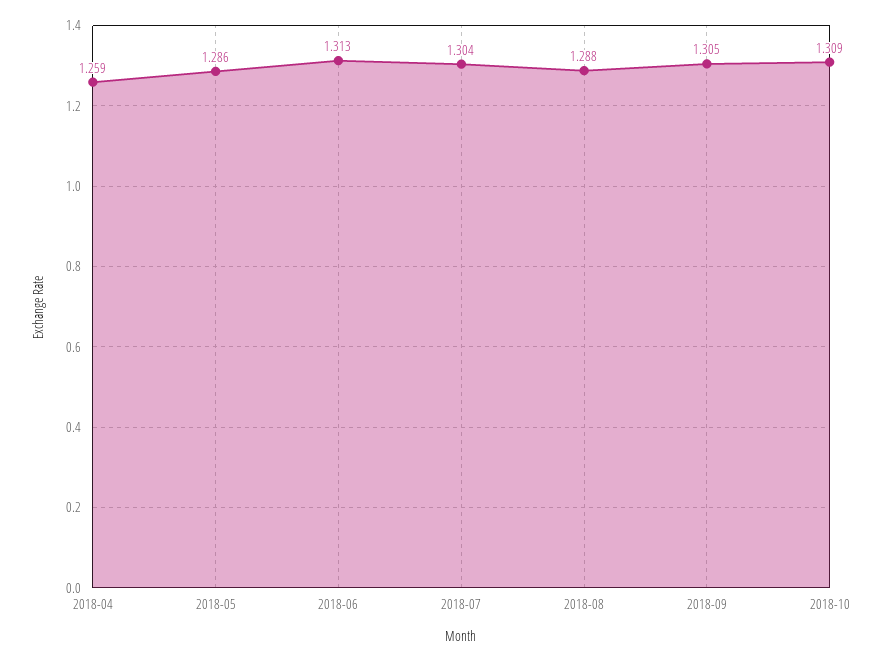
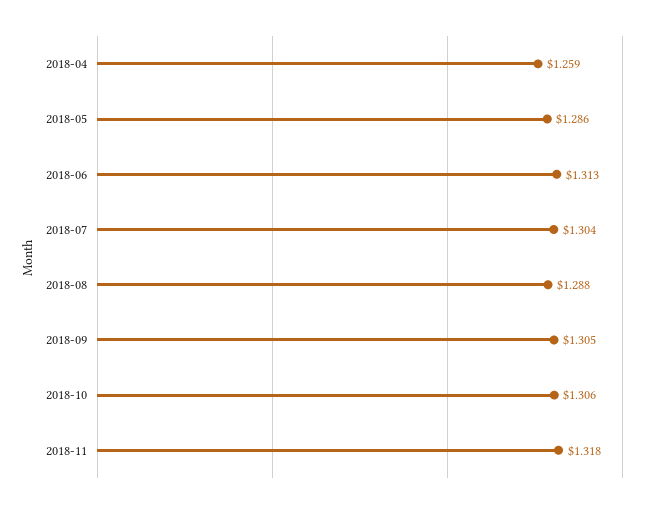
2018-10: 1.309 -> 1.306
2018-11: none -> 1.318

